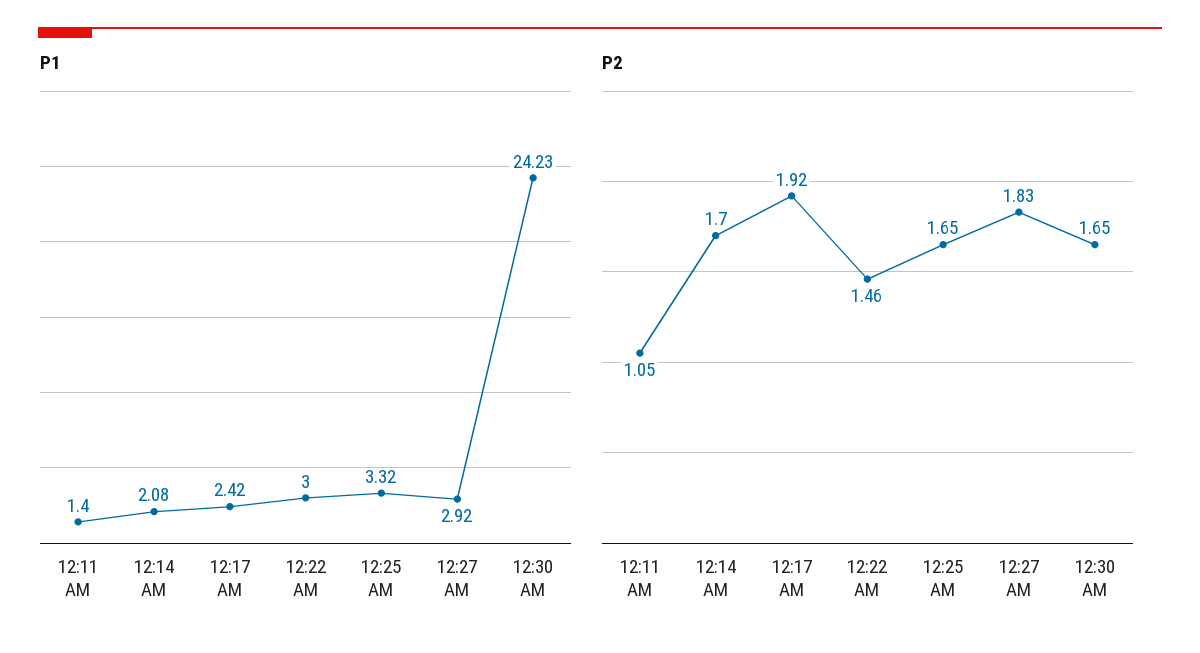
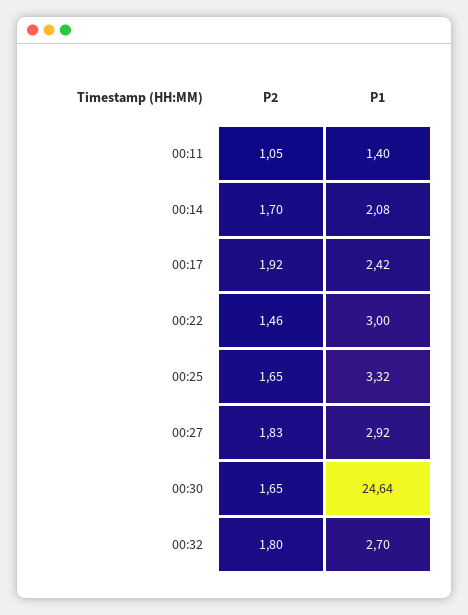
P1, 12:30 AM: 24.23 -> 24.64
P2, 00:32: none -> 1.8
P1, 00:32: none -> 2.7

